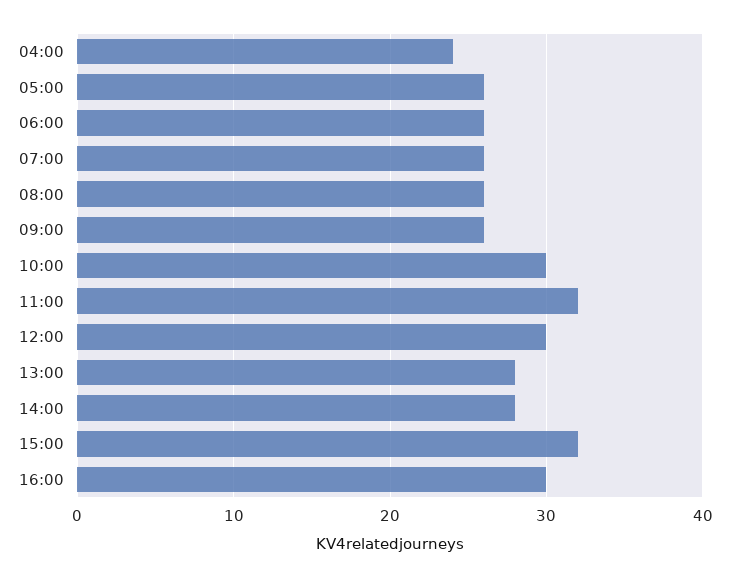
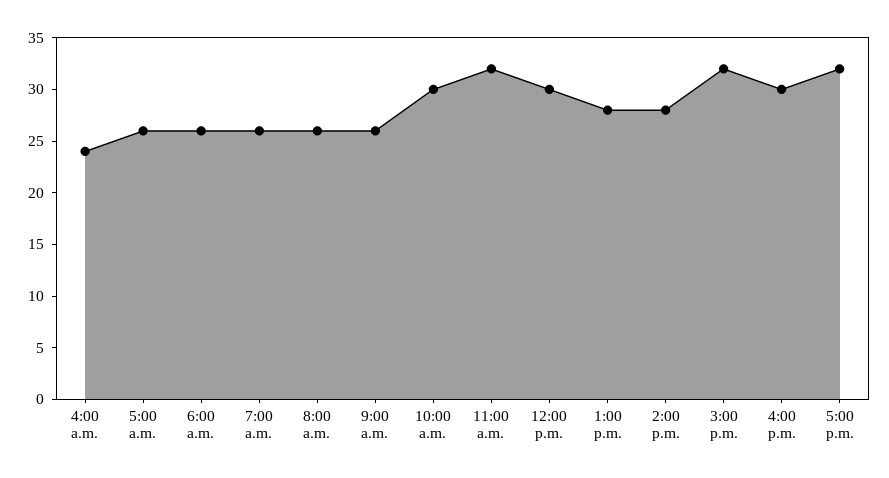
5:00 p.m.: none -> 32

